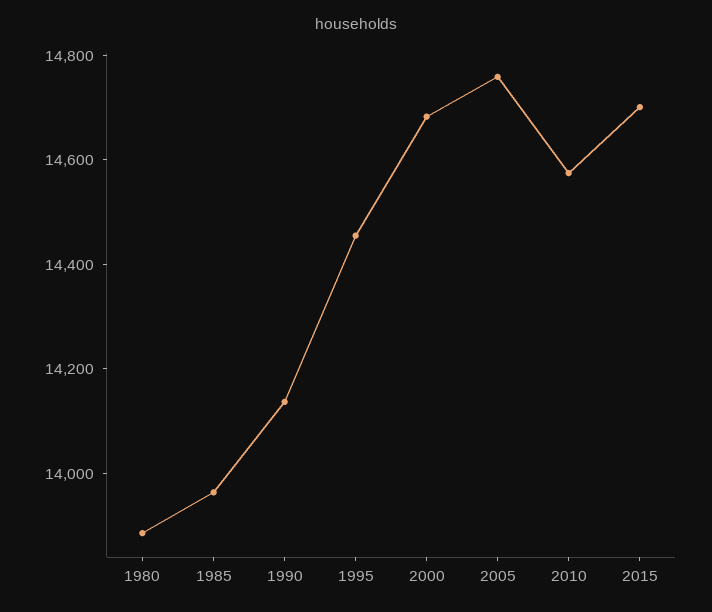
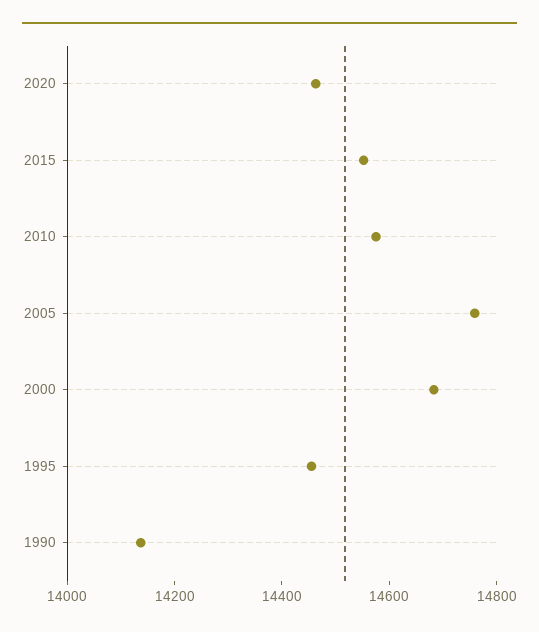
1980: 13900 -> none
1985: 13950 -> none
2015: 14700 -> 14550
2020: none -> 14450

